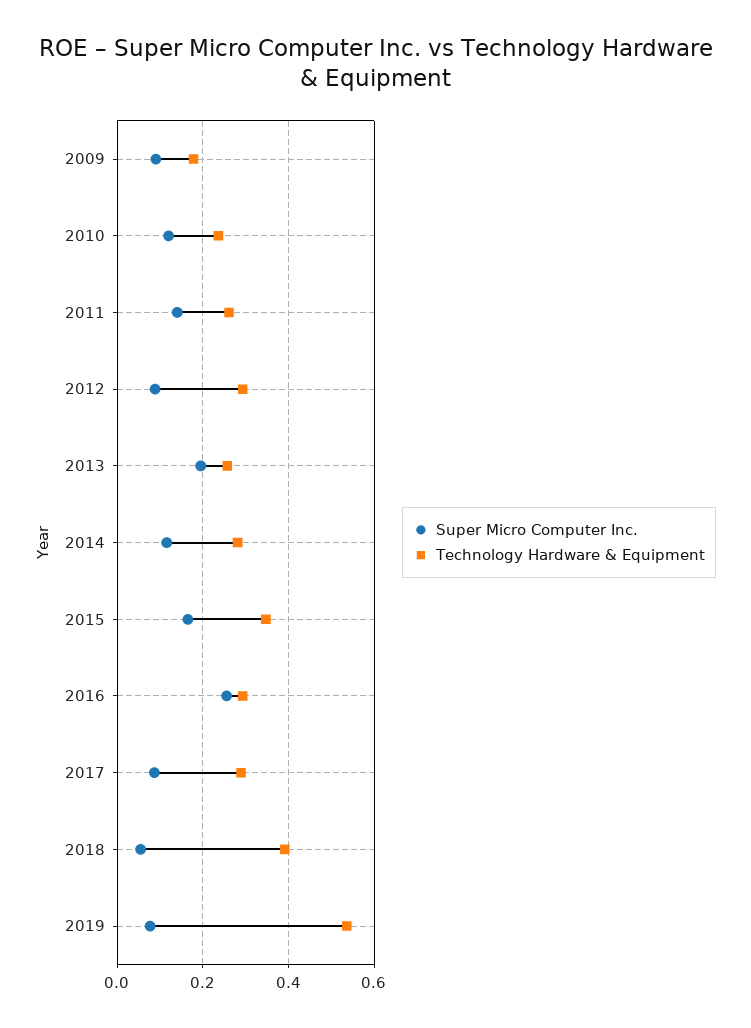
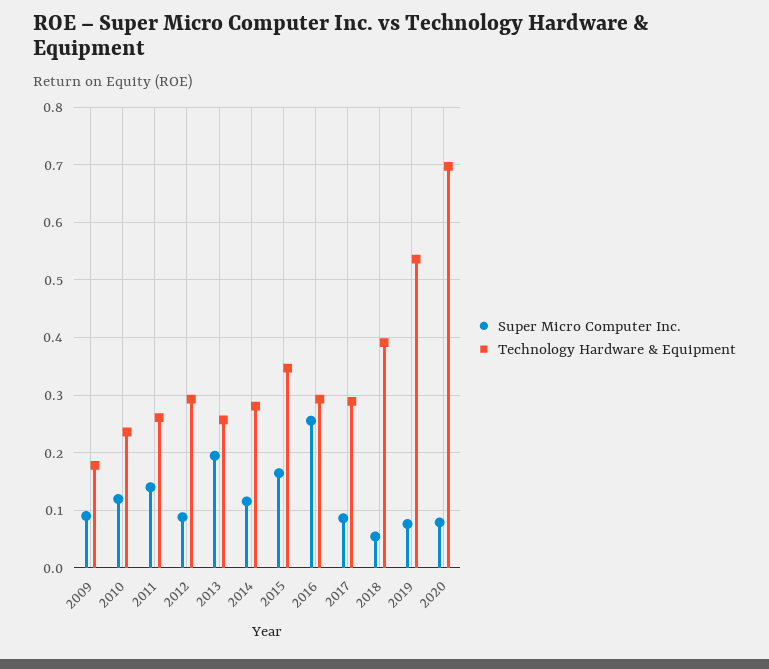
Super Micro Computer Inc., 2020: none -> 0.08
Technology Hardware & Equipment, 2020: none -> 0.7

